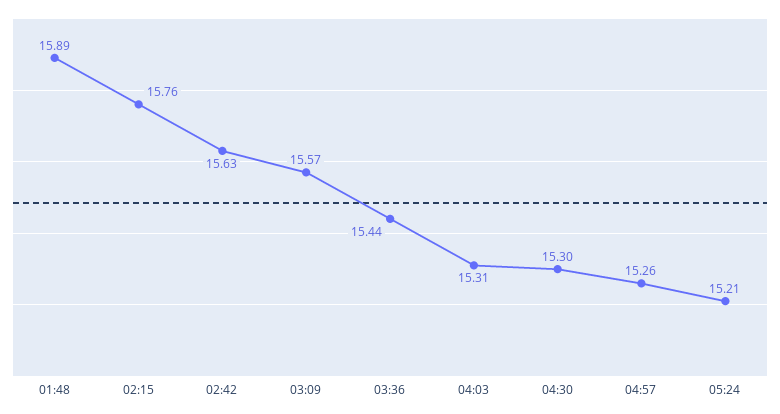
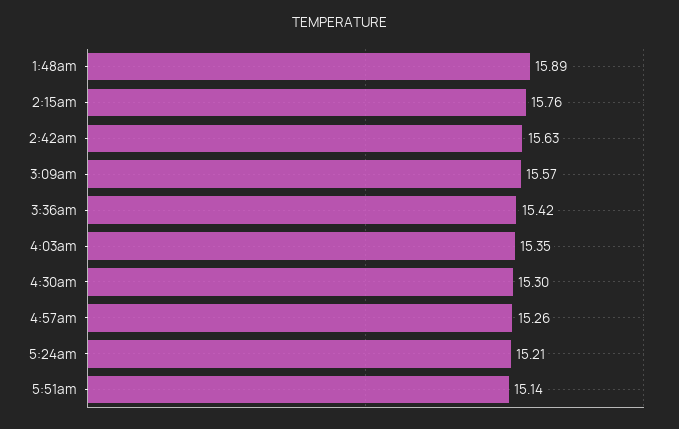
03:36: 15.44 -> 15.42
04:03: 15.31 -> 15.35
5:51am: none -> 15.14

